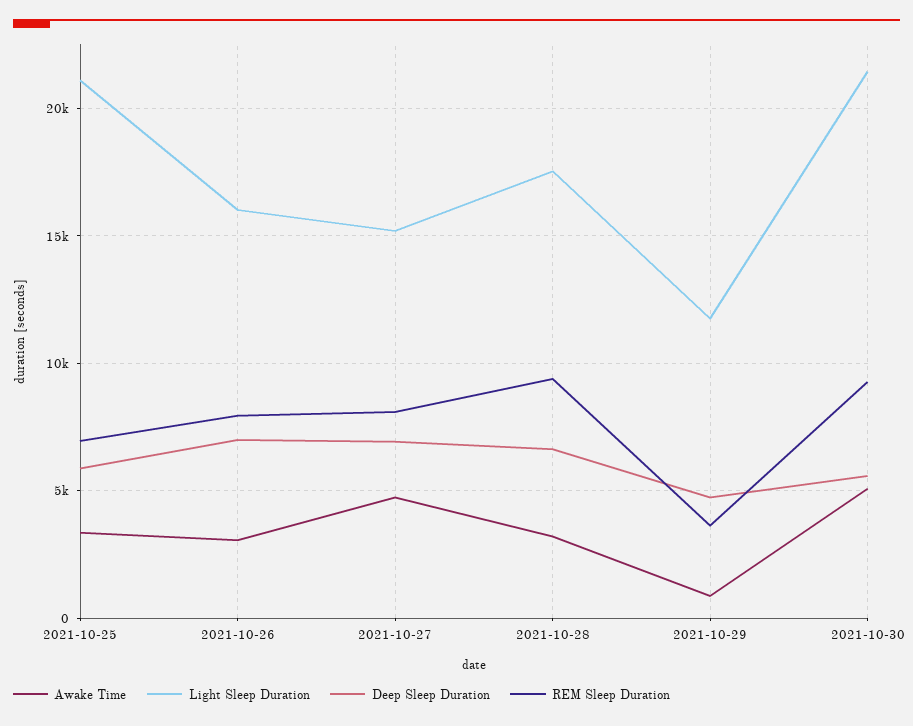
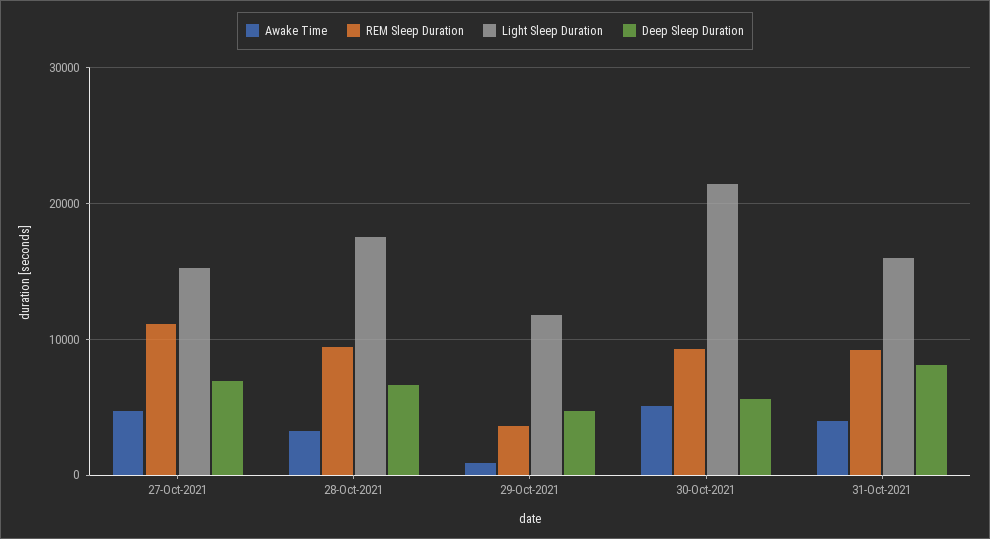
Awake Time, 2021-10-25: 3500 -> none
Light Sleep Duration, 2021-10-25: 21000 -> none
Deep Sleep Duration, 2021-10-25: 6000 -> none
REM Sleep Duration, 2021-10-25: 7000 -> none
Awake Time, 2021-10-26: 3000 -> none
Light Sleep Duration, 2021-10-26: 16000 -> none
Deep Sleep Duration, 2021-10-26: 7000 -> none
REM Sleep Duration, 2021-10-26: 8000 -> none
REM Sleep Duration, 2021-10-27: 8000 -> 11000
Awake Time, 31-Oct-2021: none -> 4000
REM Sleep Duration, 31-Oct-2021: none -> 9000
Light Sleep Duration, 31-Oct-2021: none -> 16000
Deep Sleep Duration, 31-Oct-2021: none -> 8000

